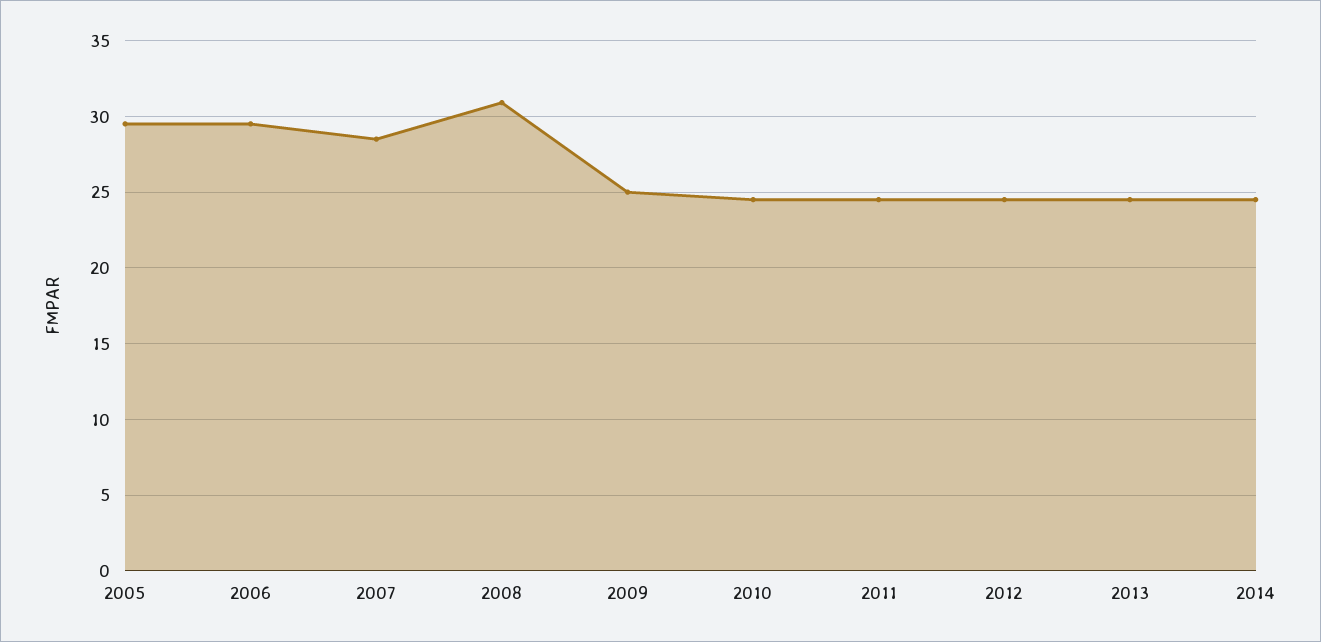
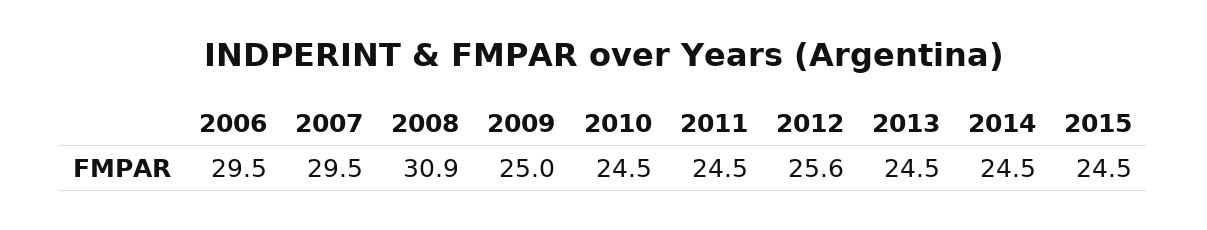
2005: 29.5 -> none
2007: 28.5 -> 29.5
2012: 24.5 -> 25.6
2015: none -> 24.5

